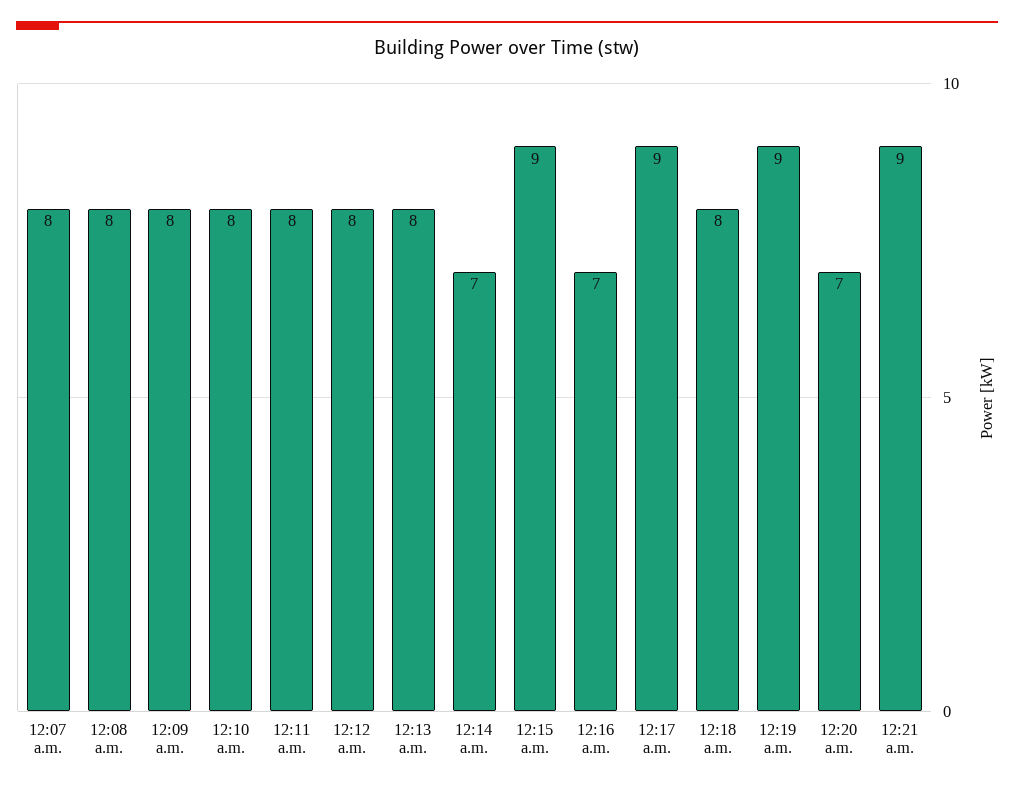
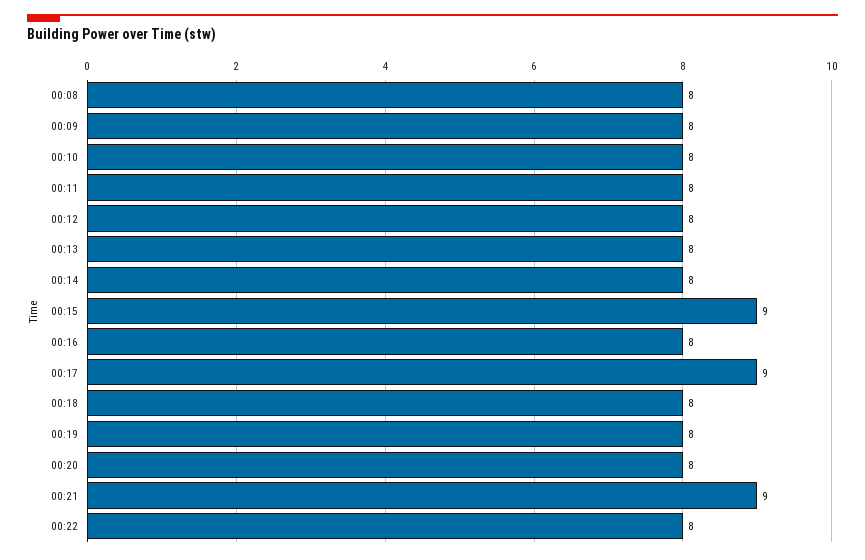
12:07 a.m.: 8 -> none
12:14 a.m.: 7 -> 8
12:16 a.m.: 7 -> 8
12:19 a.m.: 9 -> 8
12:20 a.m.: 7 -> 8
00:22: none -> 8

